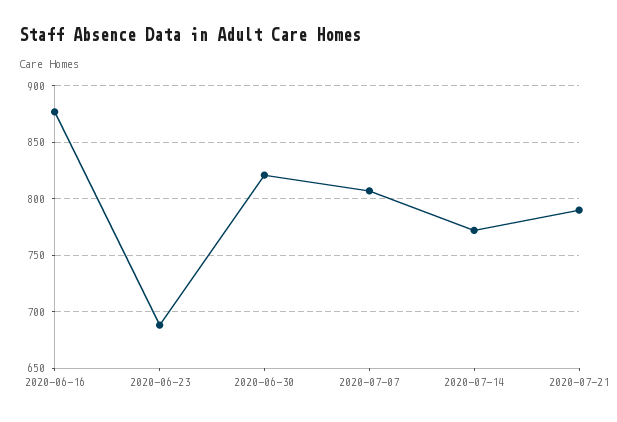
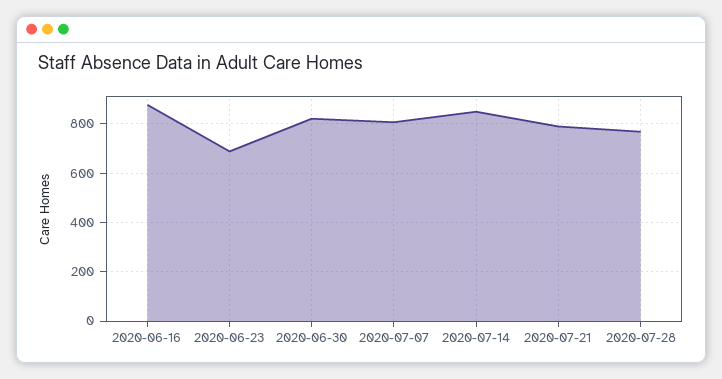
2020-07-14: 770 -> 850
2020-07-28: none -> 775

